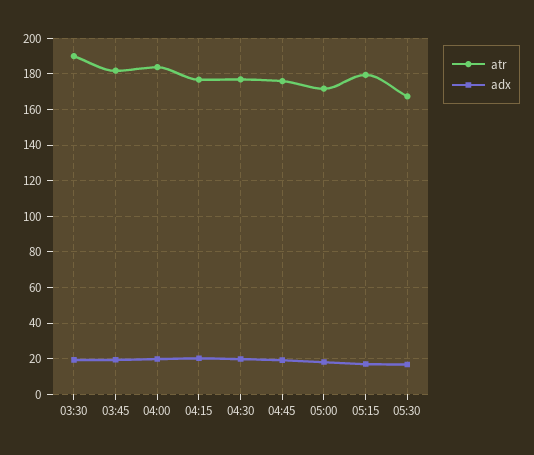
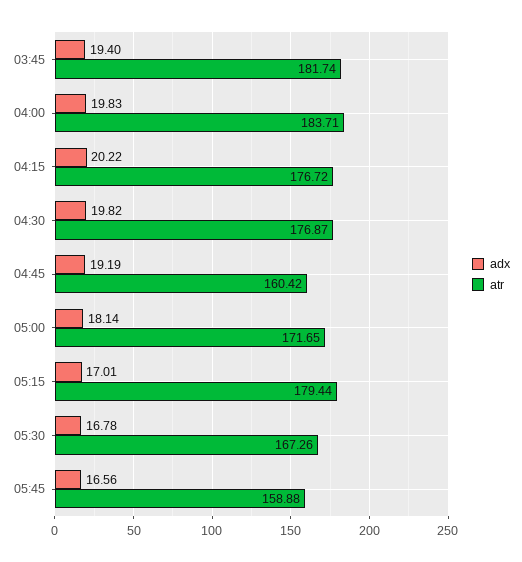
atr, 03:30: 190 -> none
adx, 03:30: 20 -> none
atr, 04:45: 175 -> 160.42
adx, 05:45: none -> 16.56
atr, 05:45: none -> 158.88

